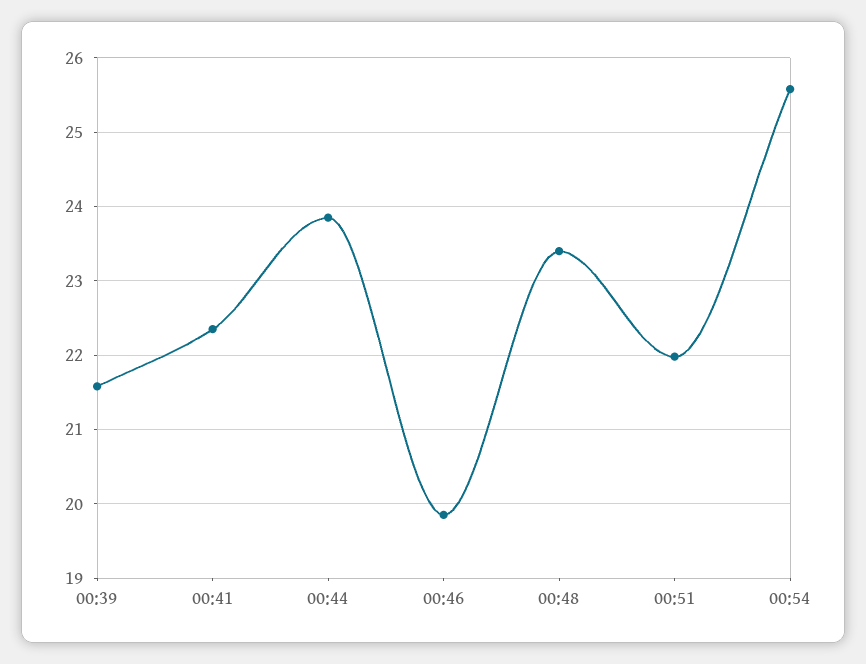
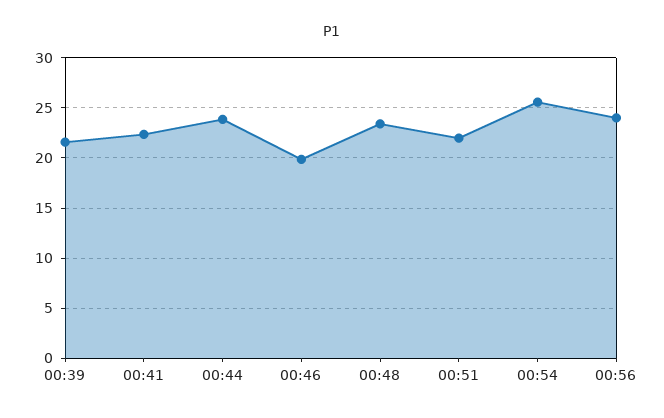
00:56: none -> 24

